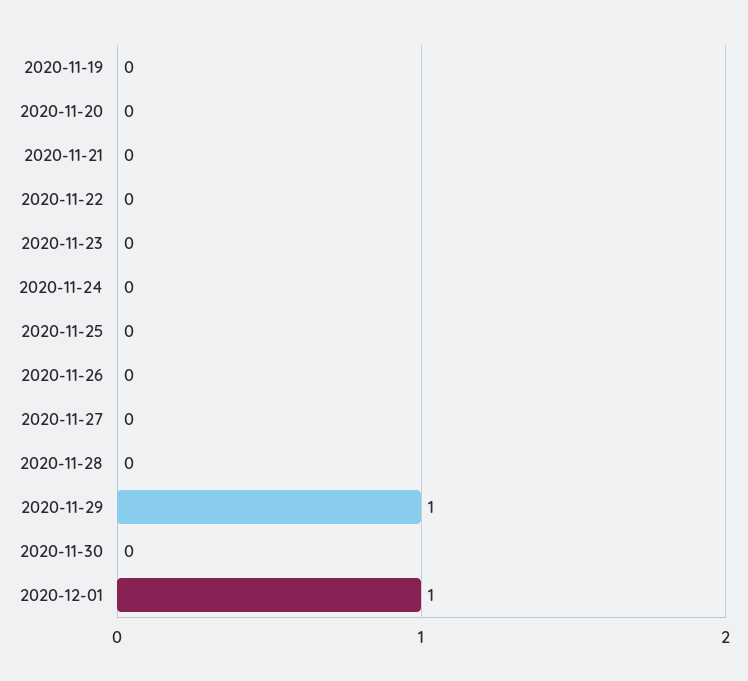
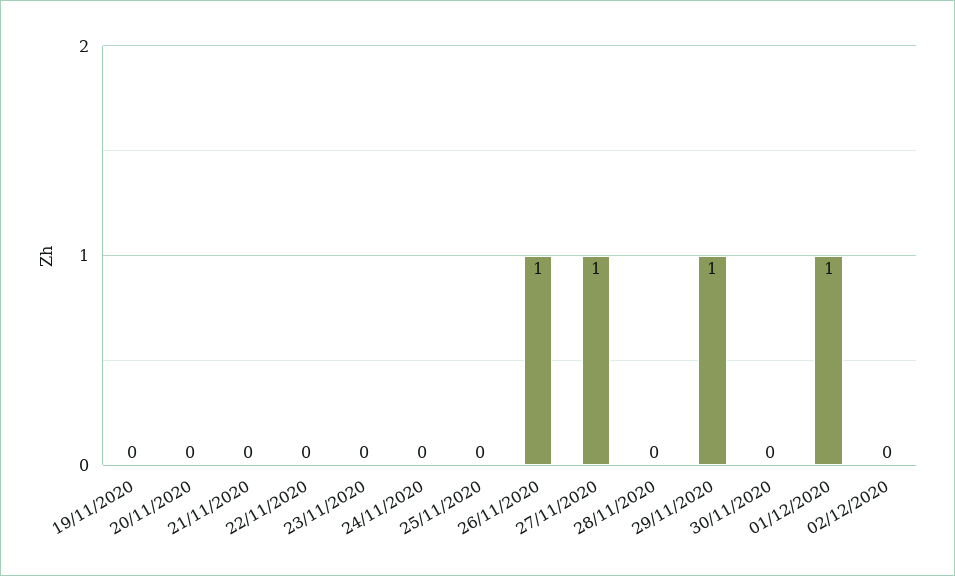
2020-11-26: 0 -> 1
2020-11-27: 0 -> 1
02/12/2020: none -> 0

